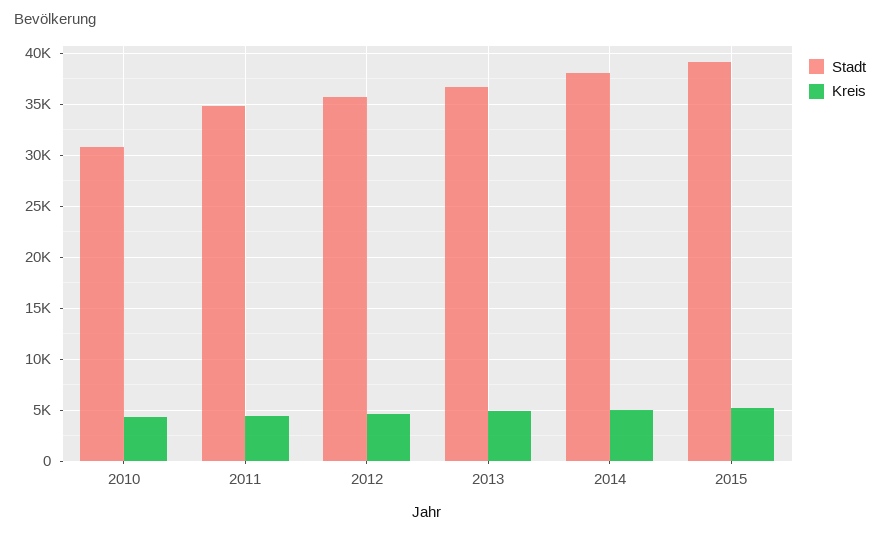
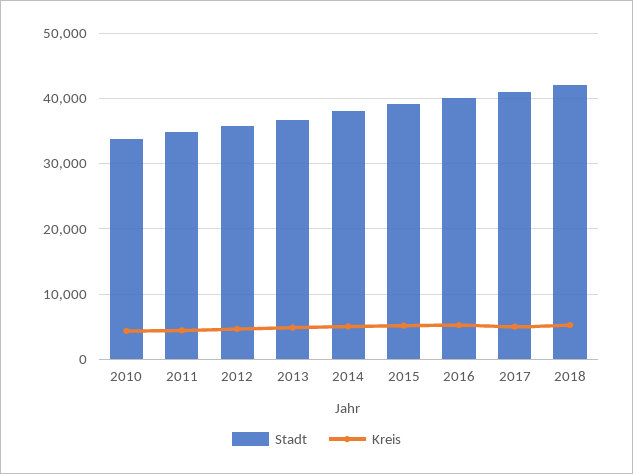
Stadt, 2010: 31000 -> 34000
Stadt, 2016: none -> 40000
Kreis, 2016: none -> 5000
Stadt, 2017: none -> 41000
Kreis, 2017: none -> 5000
Stadt, 2018: none -> 42000
Kreis, 2018: none -> 5000

